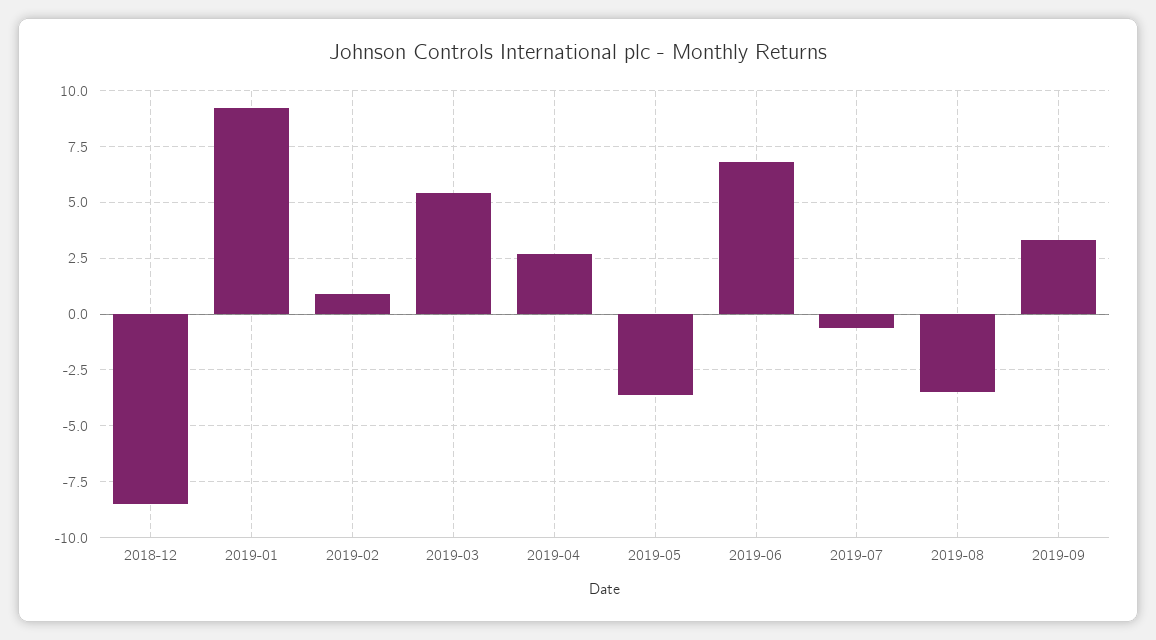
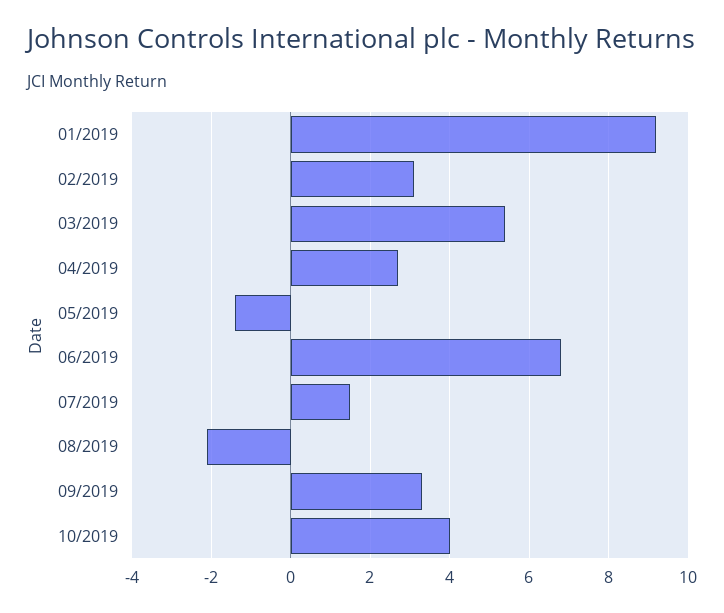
2018-12: -8.5 -> none
2019-02: 1 -> 3
2019-05: -3.5 -> -1.5
2019-07: -0.5 -> 1.5
2019-08: -3.5 -> -2
10/2019: none -> 4

